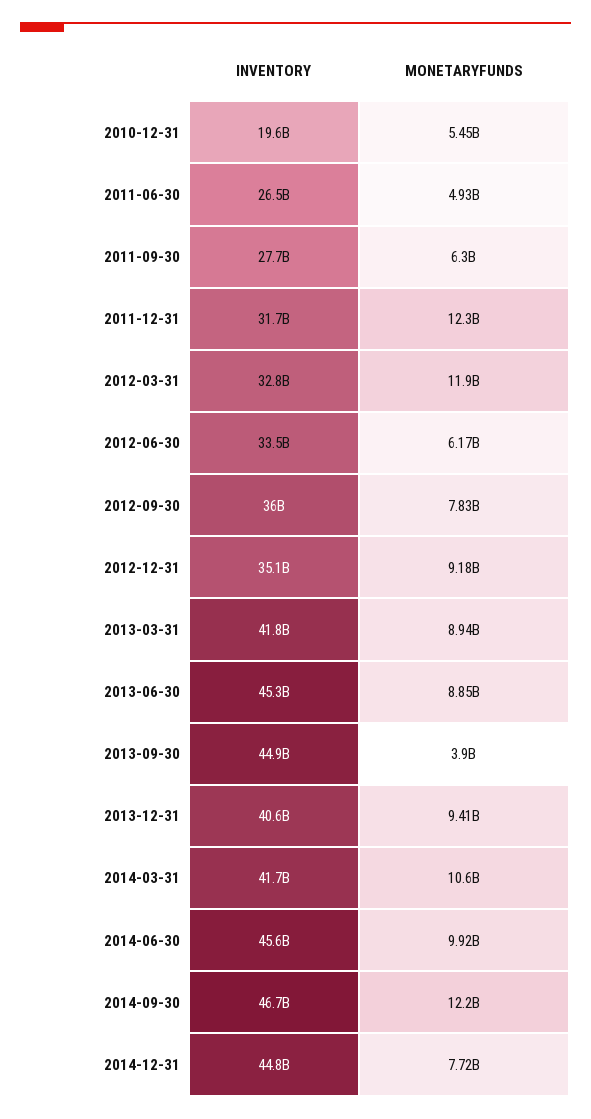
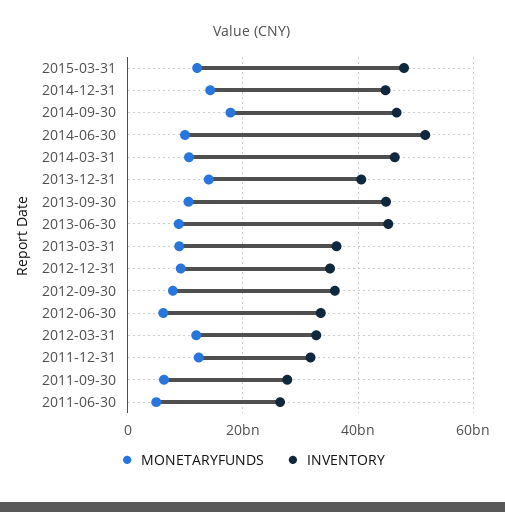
INVENTORY, 2010-12-31: 19600000000 -> none
MONETARYFUNDS, 2010-12-31: 5450000000 -> none
INVENTORY, 2013-03-31: 41800000000 -> 36000000000
MONETARYFUNDS, 2013-09-30: 3900000000 -> 10000000000
MONETARYFUNDS, 2013-12-31: 9410000000 -> 14000000000
INVENTORY, 2014-03-31: 41700000000 -> 46000000000
INVENTORY, 2014-06-30: 45600000000 -> 52000000000
MONETARYFUNDS, 2014-09-30: 12200000000 -> 18000000000
MONETARYFUNDS, 2014-12-31: 7720000000 -> 14000000000
MONETARYFUNDS, 2015-03-31: none -> 12000000000
INVENTORY, 2015-03-31: none -> 48000000000

